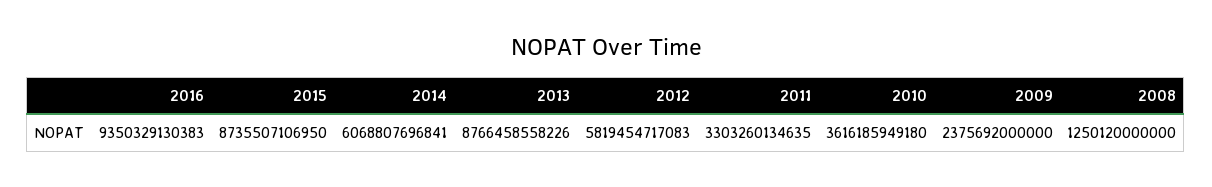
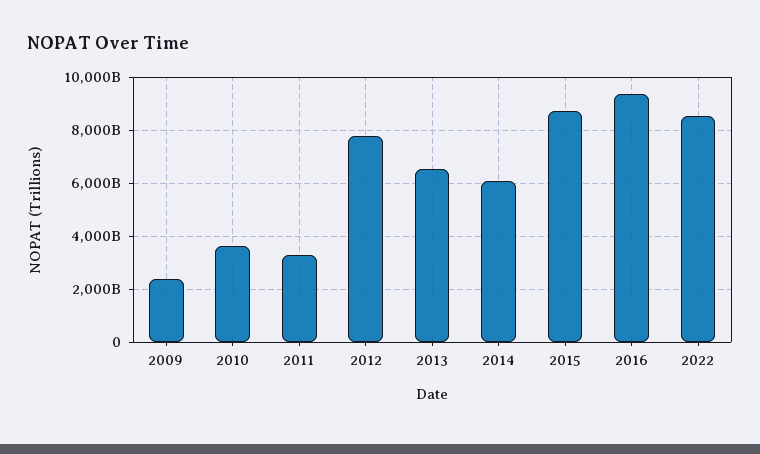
2013: 8766458558226 -> 6500000000000
2012: 5819454717083 -> 7750000000000
2008: 1250120000000 -> none
2022: none -> 8500000000000

